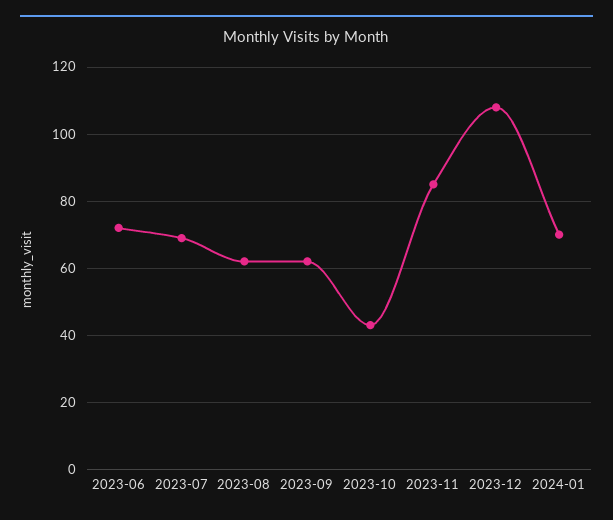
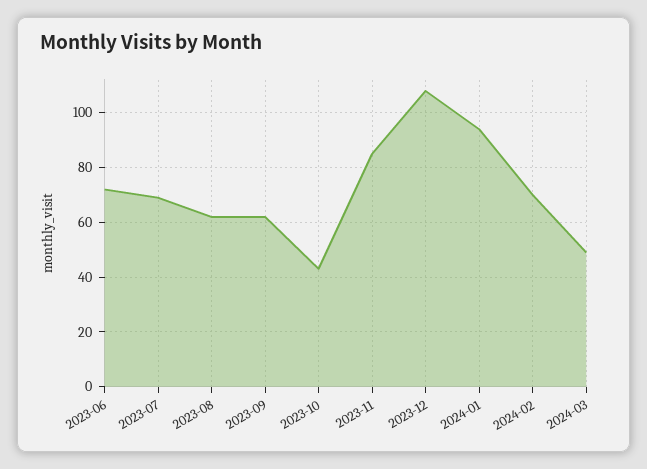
2024-01: 70 -> 95
2024-02: none -> 70
2024-03: none -> 50

